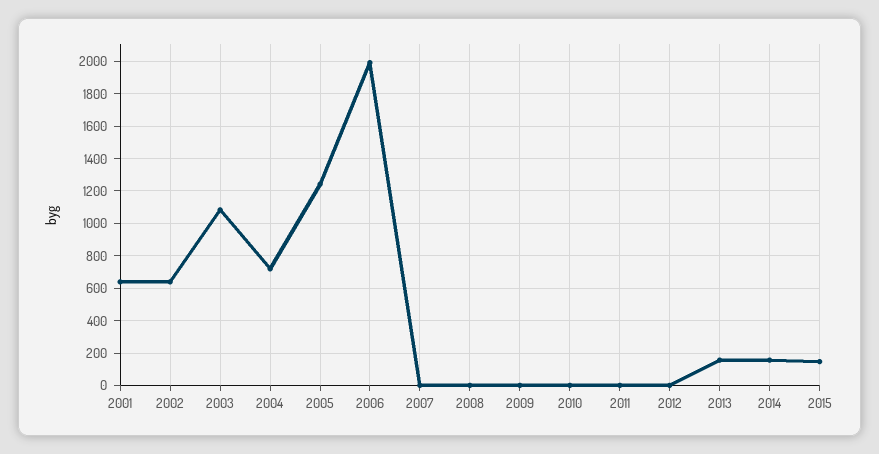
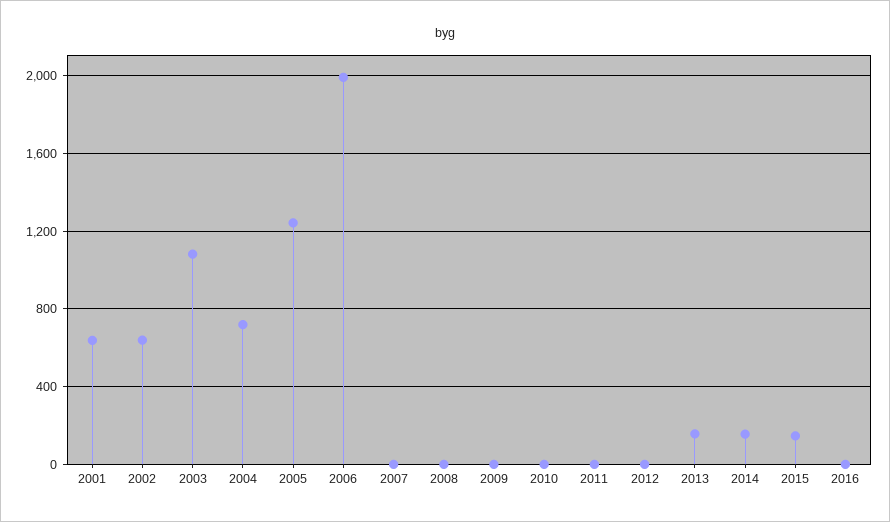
2016: none -> 0

